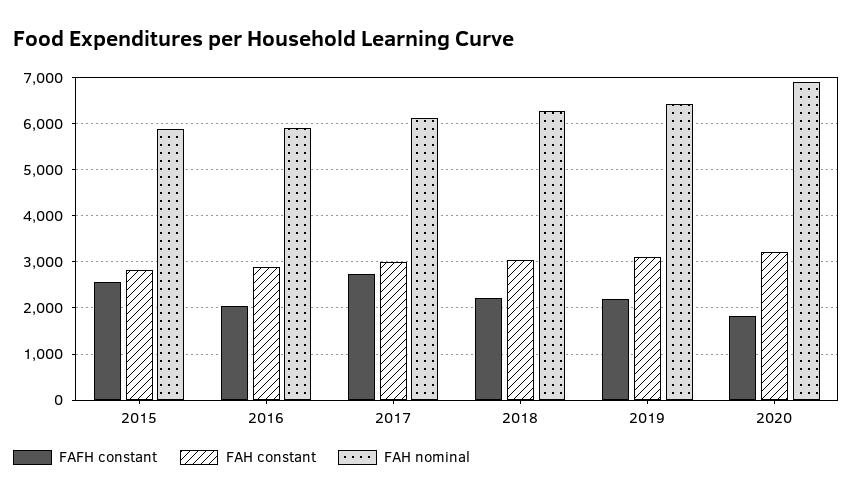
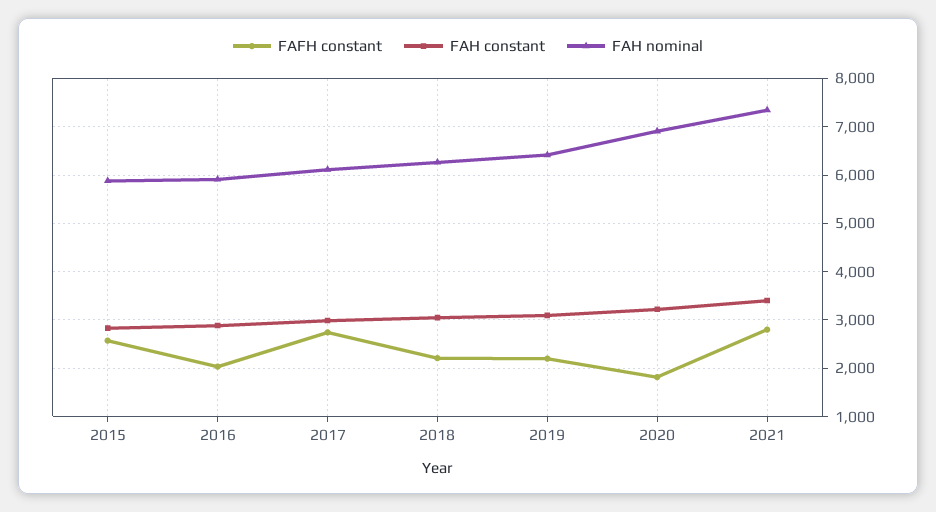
FAFH constant, 2021: none -> 2800
FAH constant, 2021: none -> 3400
FAH nominal, 2021: none -> 7400

